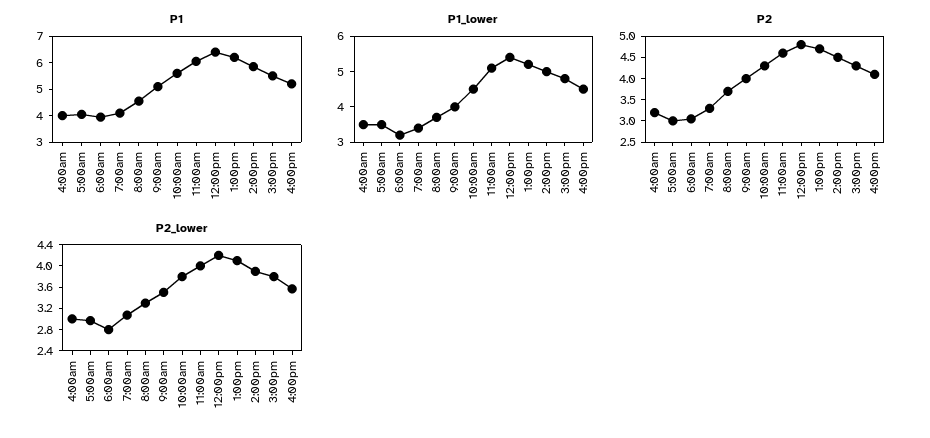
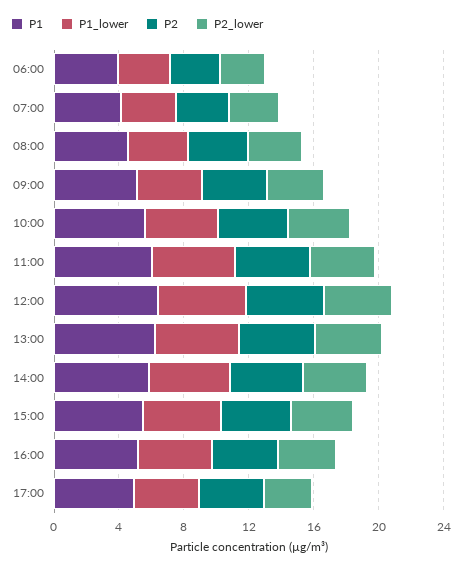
P1, 4:00am: 4 -> none
P1, 5:00am: 4 -> none
P1_lower, 4:00am: 3.5 -> none
P1_lower, 5:00am: 3.5 -> none
P2, 4:00am: 3.25 -> none
P2, 5:00am: 3 -> none
P2_lower, 4:00am: 3 -> none
P2_lower, 5:00am: 3 -> none
P1, 17:00: none -> 5
P1_lower, 17:00: none -> 4
P2, 17:00: none -> 4
P2_lower, 17:00: none -> 3

